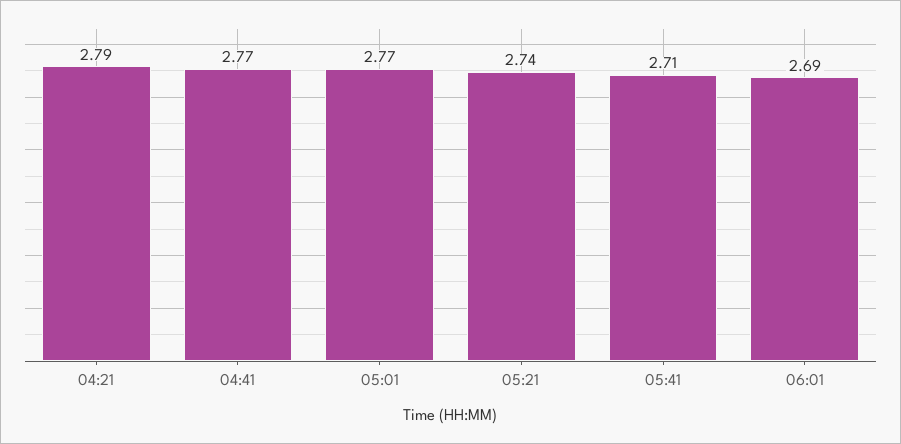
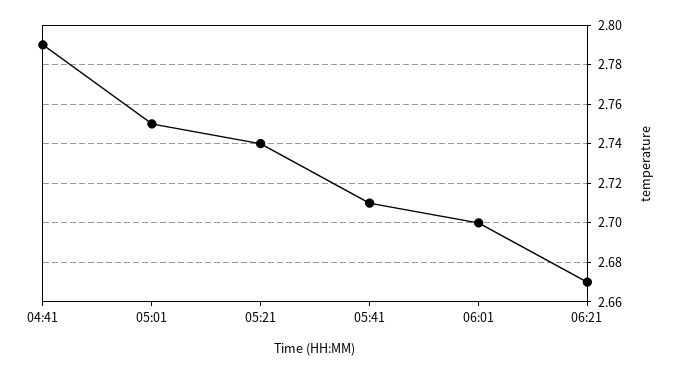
04:21: 2.79 -> none
04:41: 2.77 -> 2.79
05:01: 2.77 -> 2.75
06:01: 2.69 -> 2.7
06:21: none -> 2.67

